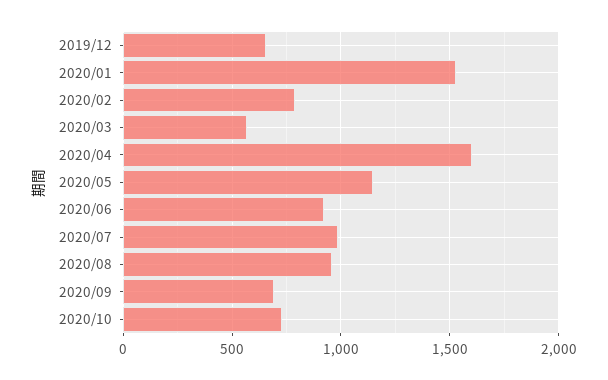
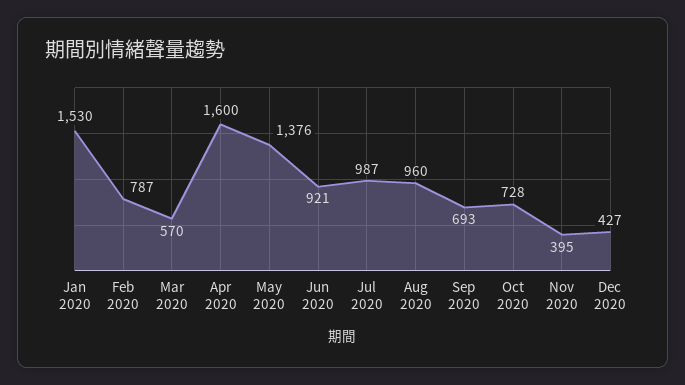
2019/12: 650 -> none
2020/05: 1150 -> 1376
Nov 2020: none -> 395
Dec 2020: none -> 427

